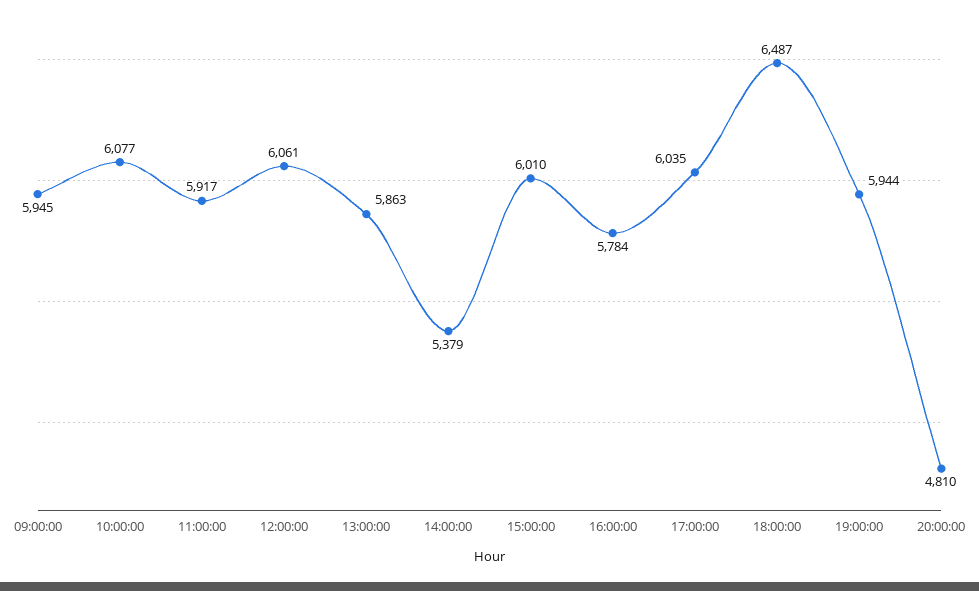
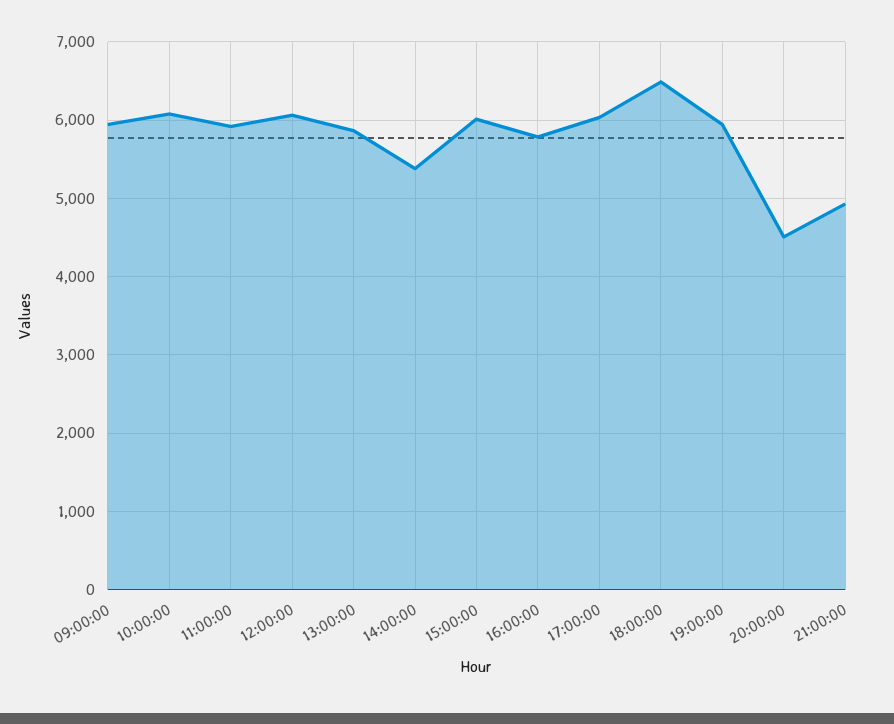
20:00:00: 4810 -> 4500
21:00:00: none -> 4900

